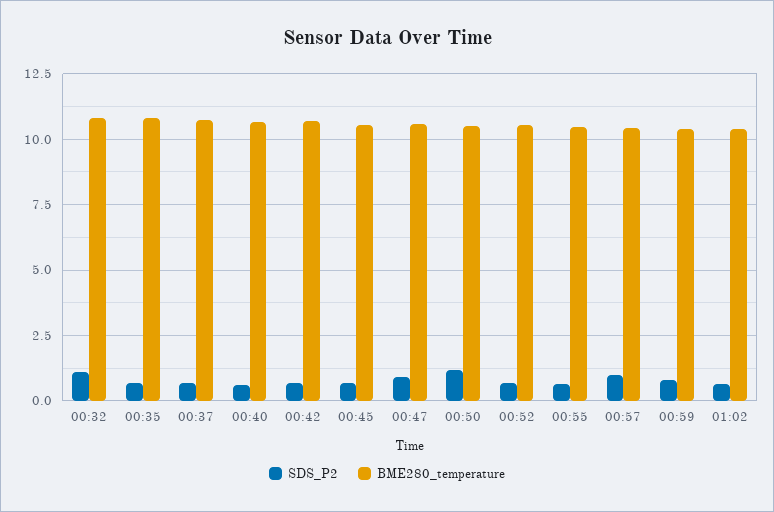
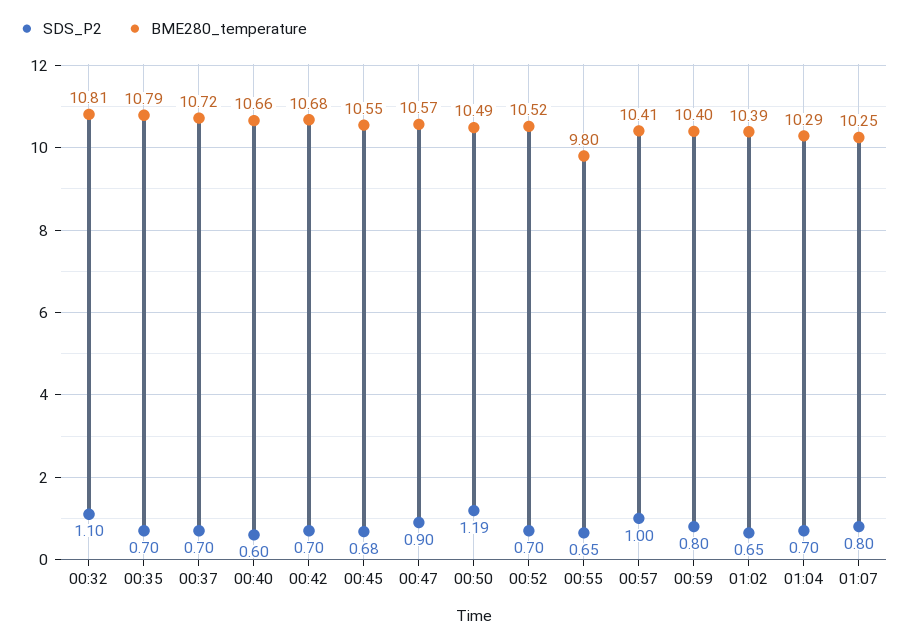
BME280_temperature, 00:55: 10.5 -> 9.8
SDS_P2, 01:04: none -> 0.7
BME280_temperature, 01:04: none -> 10.29
SDS_P2, 01:07: none -> 0.8
BME280_temperature, 01:07: none -> 10.25

